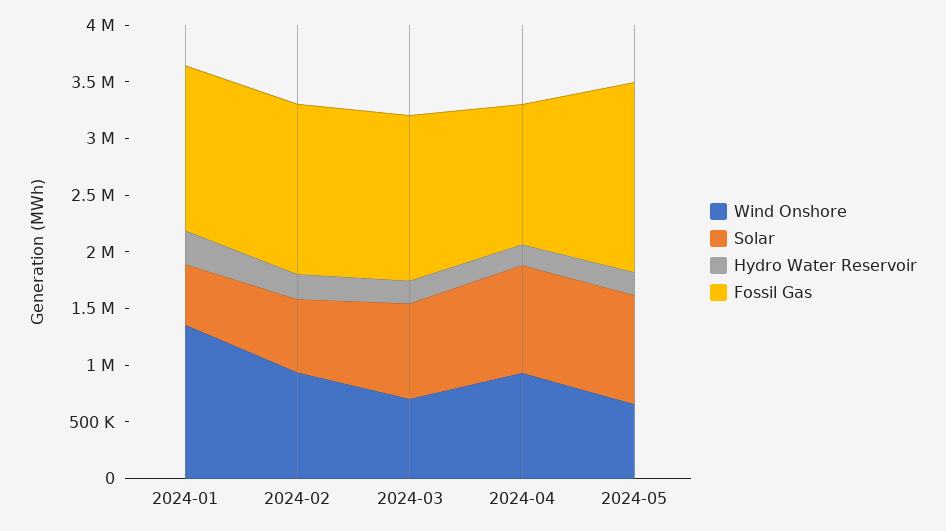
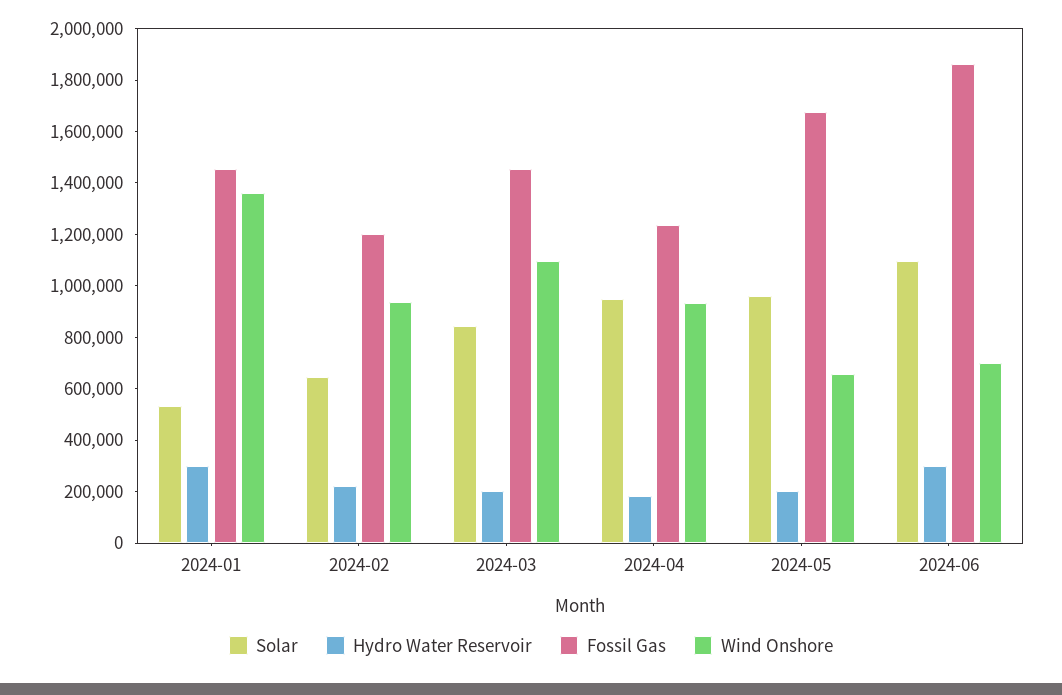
Fossil Gas, 2024-02: 1500000 -> 1200000
Wind Onshore, 2024-03: 700000 -> 1100000
Solar, 2024-06: none -> 1100000
Hydro Water Reservoir, 2024-06: none -> 300000
Fossil Gas, 2024-06: none -> 1850000
Wind Onshore, 2024-06: none -> 700000

